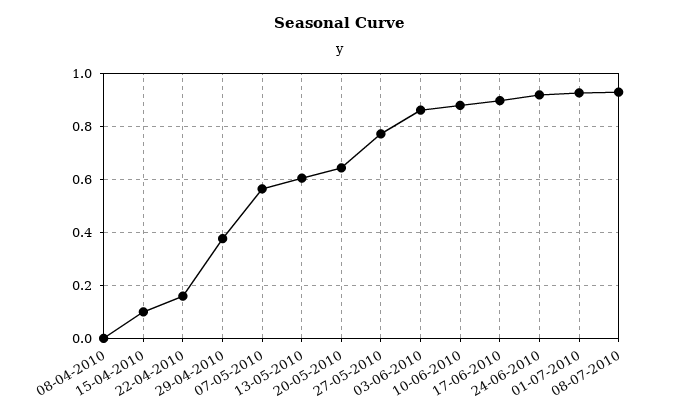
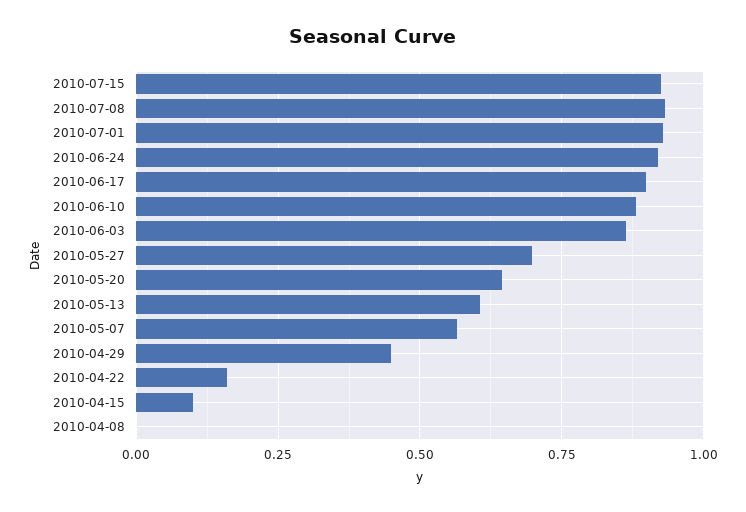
29-04-2010: 0.375 -> 0.45
27-05-2010: 0.775 -> 0.7
2010-07-15: none -> 0.925

